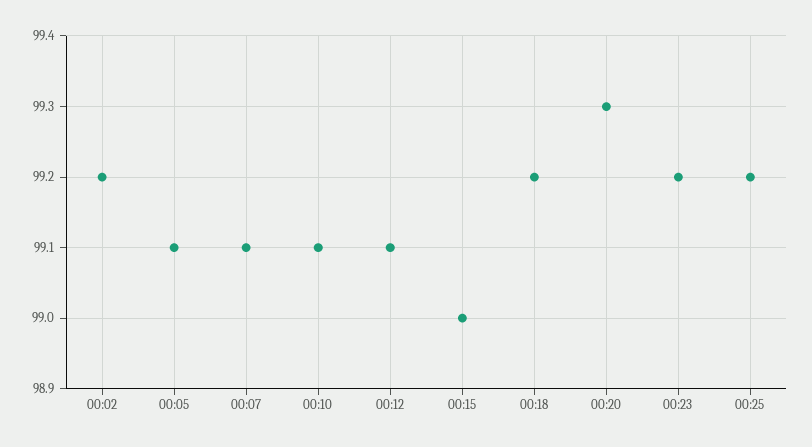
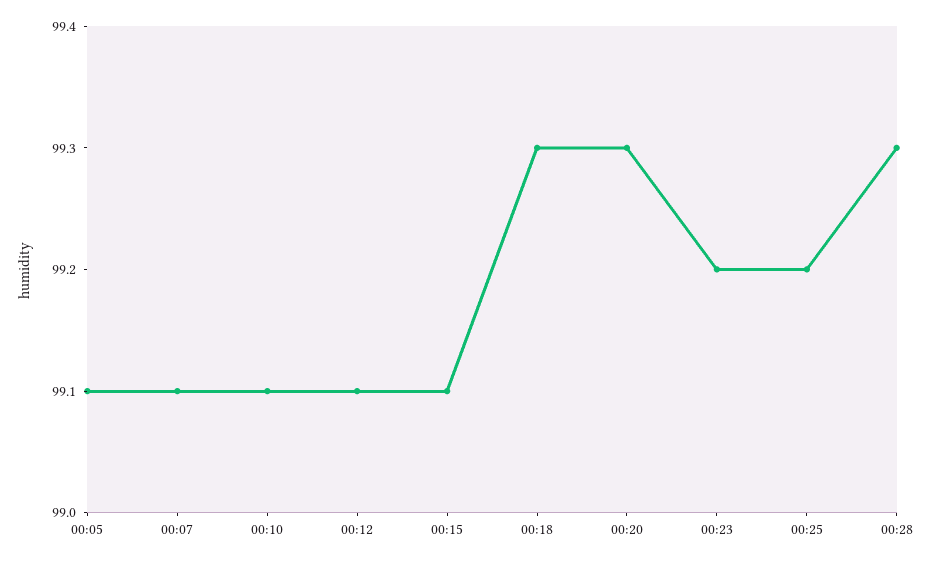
00:02: 99.2 -> none
00:15: 99 -> 99.1
00:18: 99.2 -> 99.3
00:28: none -> 99.3

